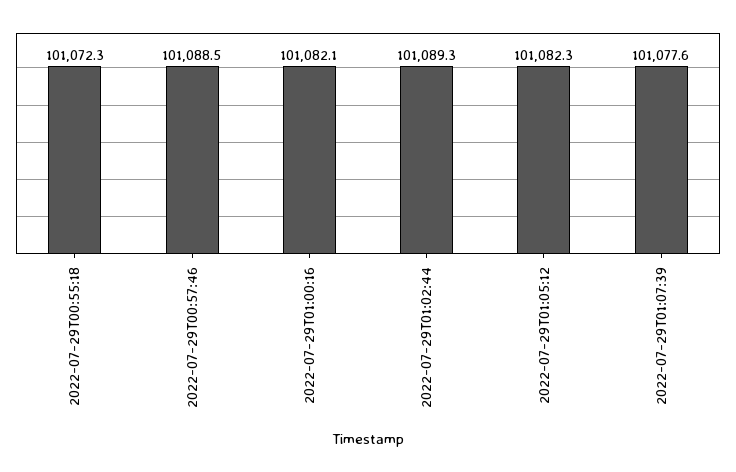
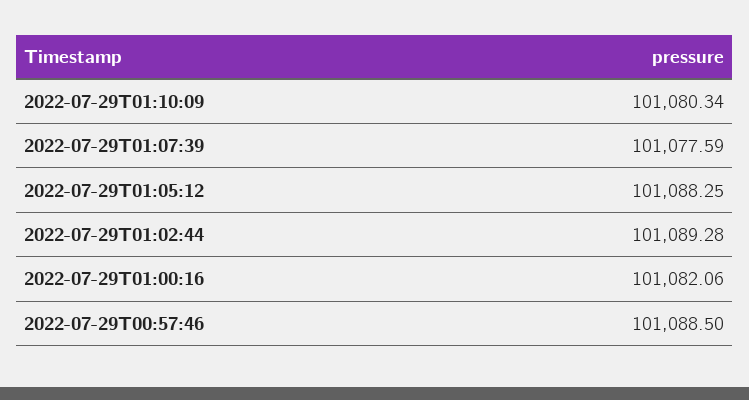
2022-07-29T00:55:18: 101072.3 -> none
2022-07-29T01:05:12: 101082.3 -> 101088.25
2022-07-29T01:10:09: none -> 101080.34

